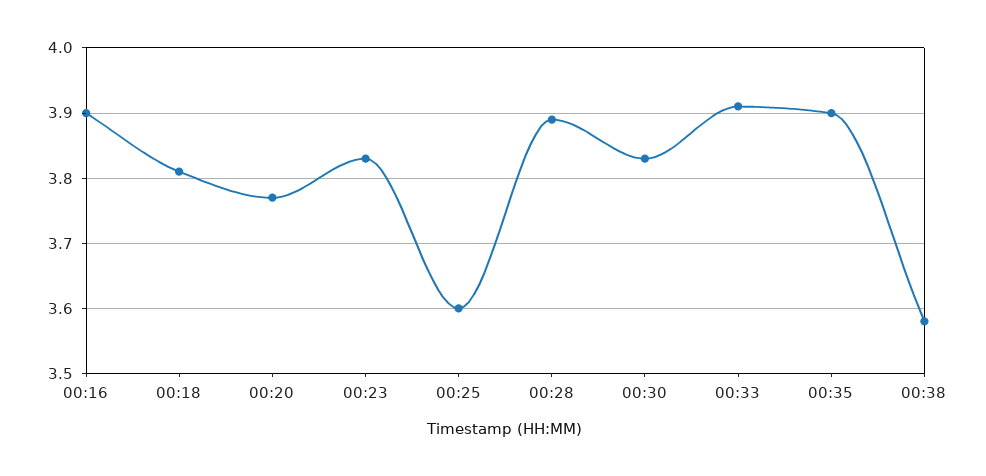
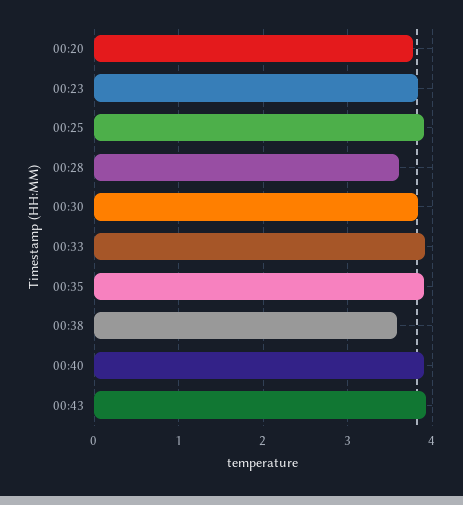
00:16: 3.9 -> none
00:18: 3.81 -> none
00:25: 3.6 -> 3.9
00:28: 3.89 -> 3.6
00:40: none -> 3.9
00:43: none -> 3.9

